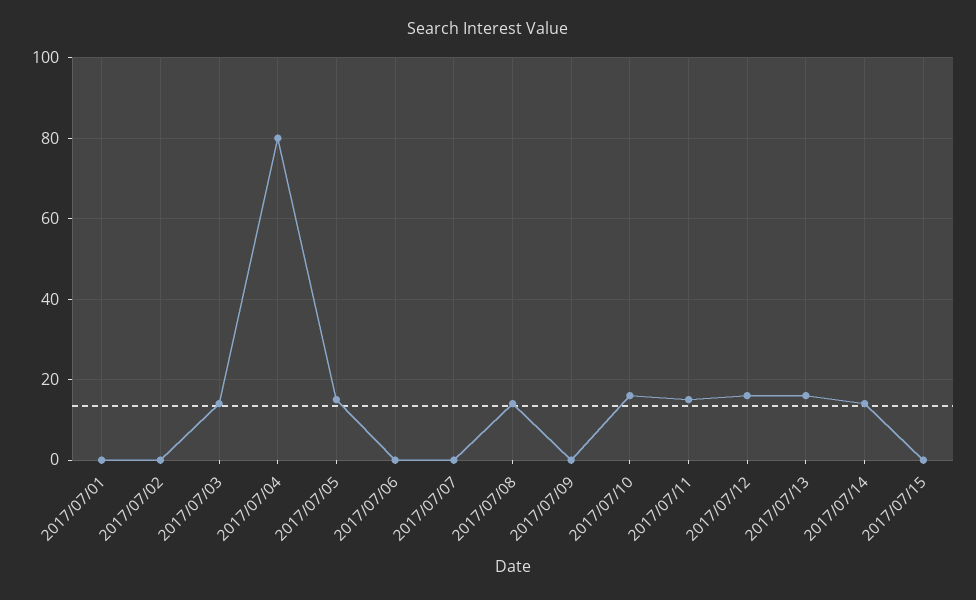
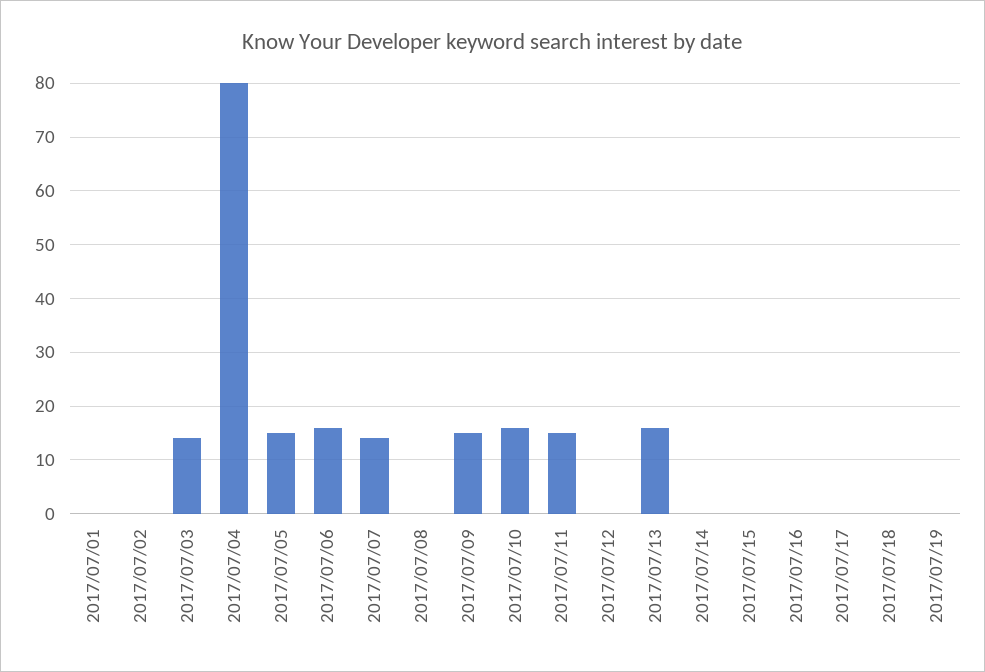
2017/07/06: 0 -> 15
2017/07/07: 0 -> 15
2017/07/08: 15 -> 0
2017/07/09: 0 -> 15
2017/07/12: 15 -> 0
2017/07/14: 15 -> 0
2017/07/16: none -> 0
2017/07/17: none -> 0
2017/07/18: none -> 0
2017/07/19: none -> 0

